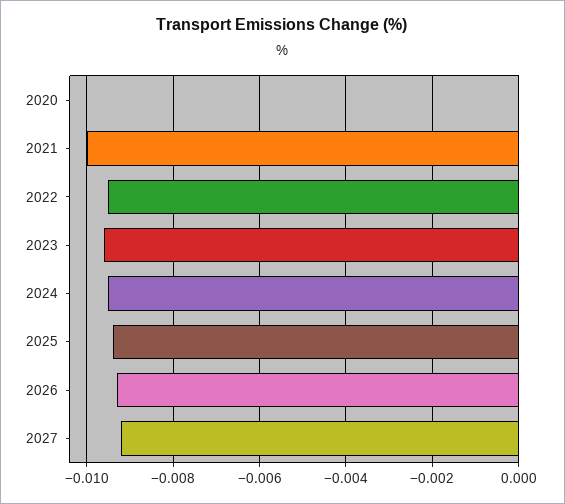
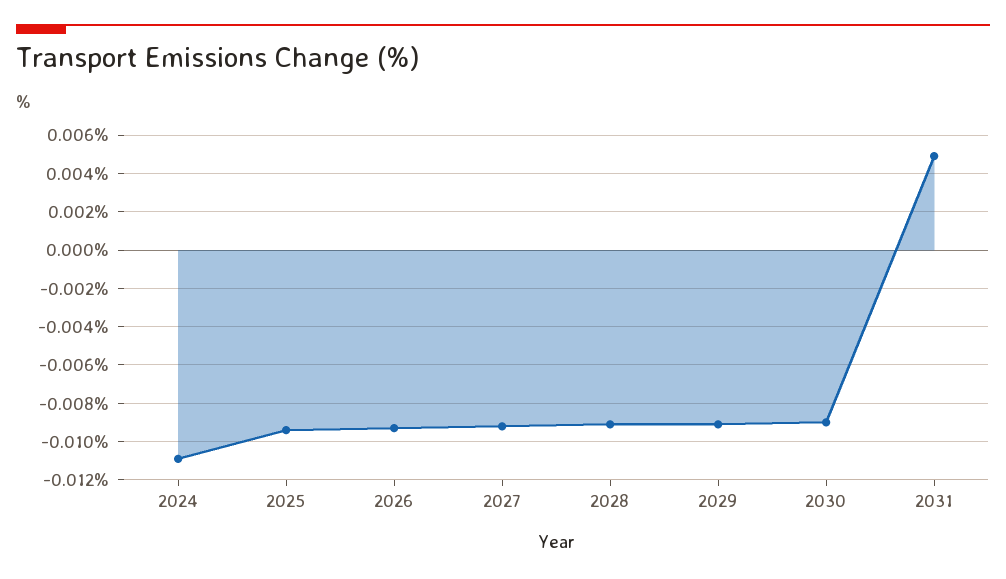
2020: 0 -> none
2021: -0.01 -> none
2022: -0.0095 -> none
2023: -0.0095 -> none
2024: -0.0095 -> -0.011
2028: none -> -0.009
2029: none -> -0.009
2030: none -> -0.009
2031: none -> 0.005

